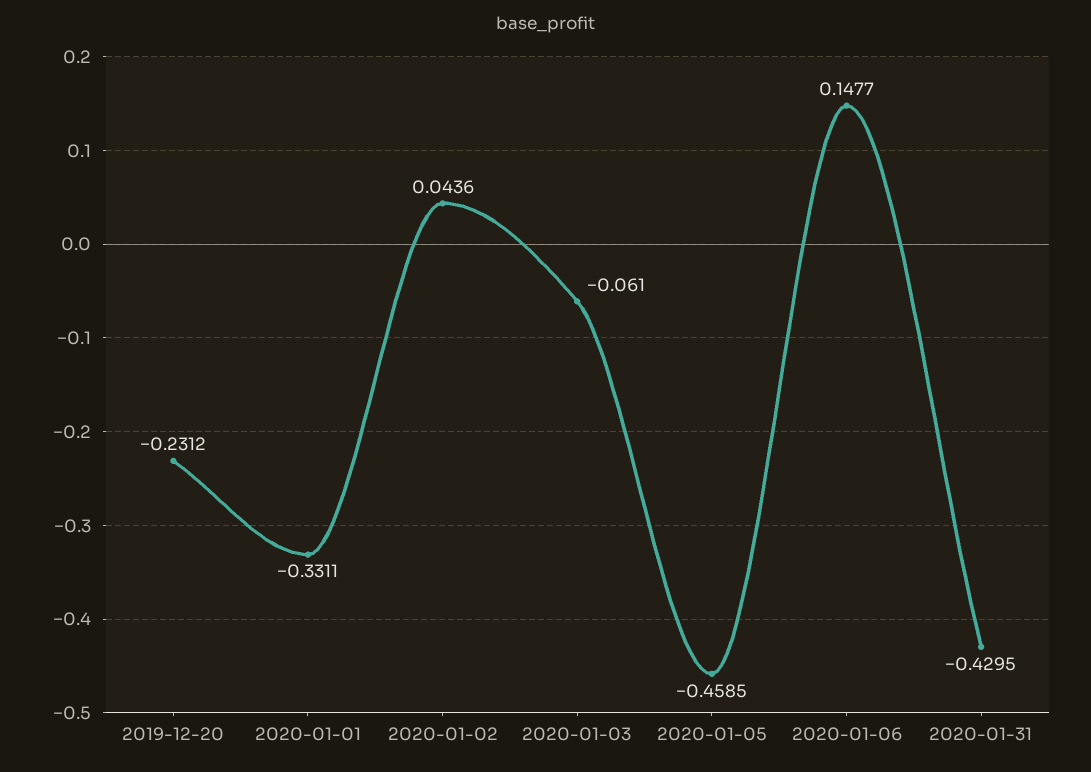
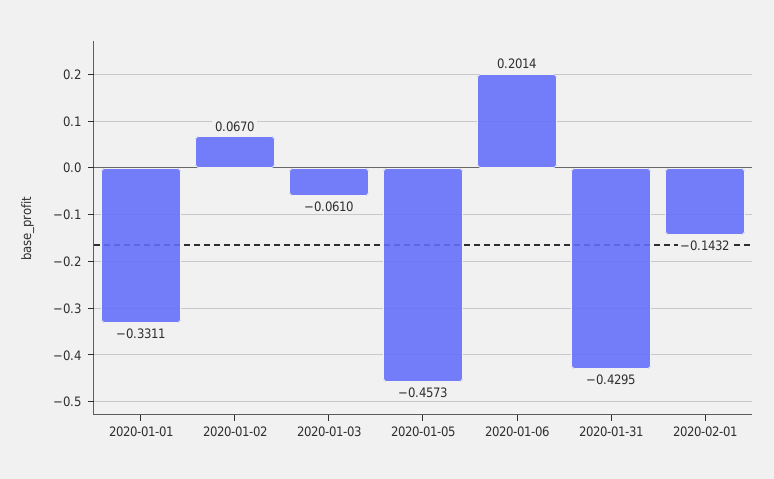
2019-12-20: -0.2312 -> none
2020-01-02: 0.0436 -> 0.067
2020-01-05: -0.4585 -> -0.4573
2020-01-06: 0.1477 -> 0.2014
2020-02-01: none -> -0.1432

